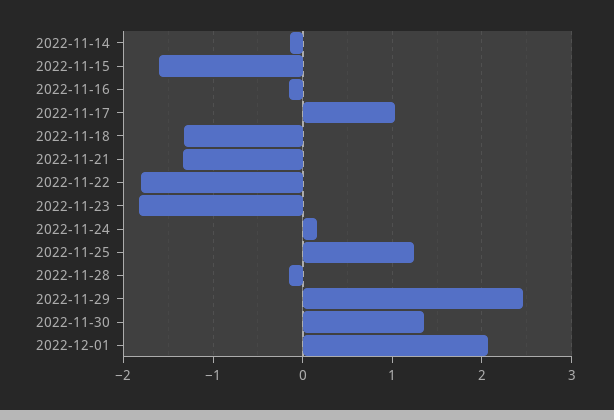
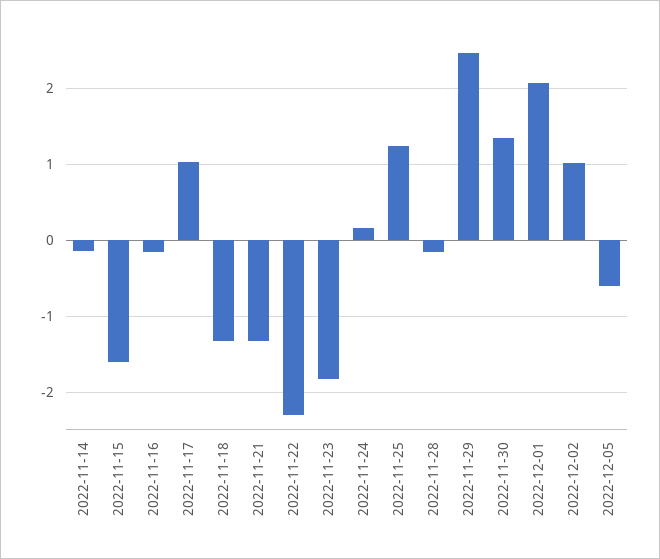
2022-11-22: -1.8 -> -2.3
2022-12-02: none -> 1
2022-12-05: none -> -0.6

